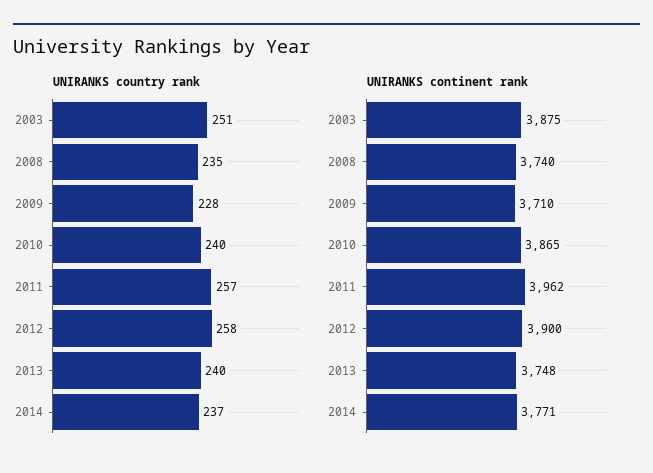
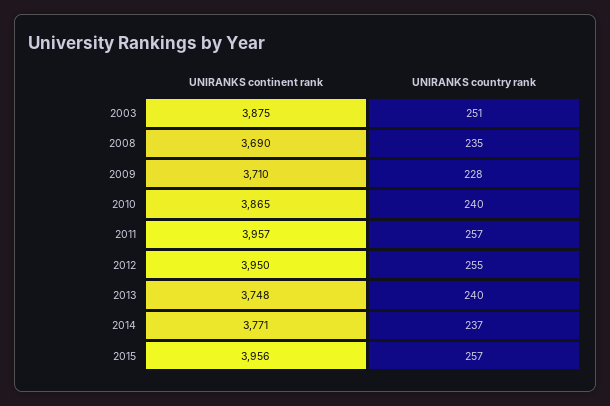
UNIRANKS country rank, 2012: 258 -> 255
UNIRANKS continent rank, 2008: 3740 -> 3690
UNIRANKS continent rank, 2011: 3962 -> 3957
UNIRANKS continent rank, 2012: 3900 -> 3950
UNIRANKS continent rank, 2015: none -> 3956
UNIRANKS country rank, 2015: none -> 257

